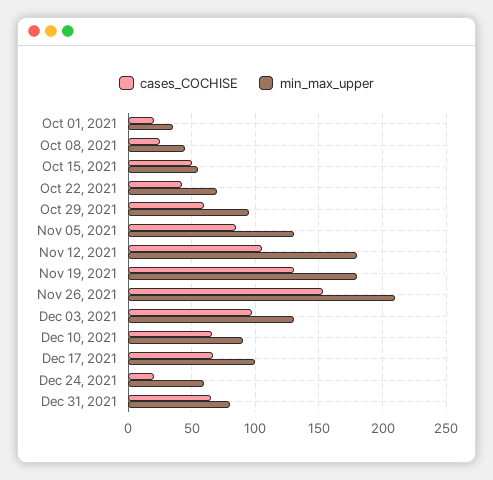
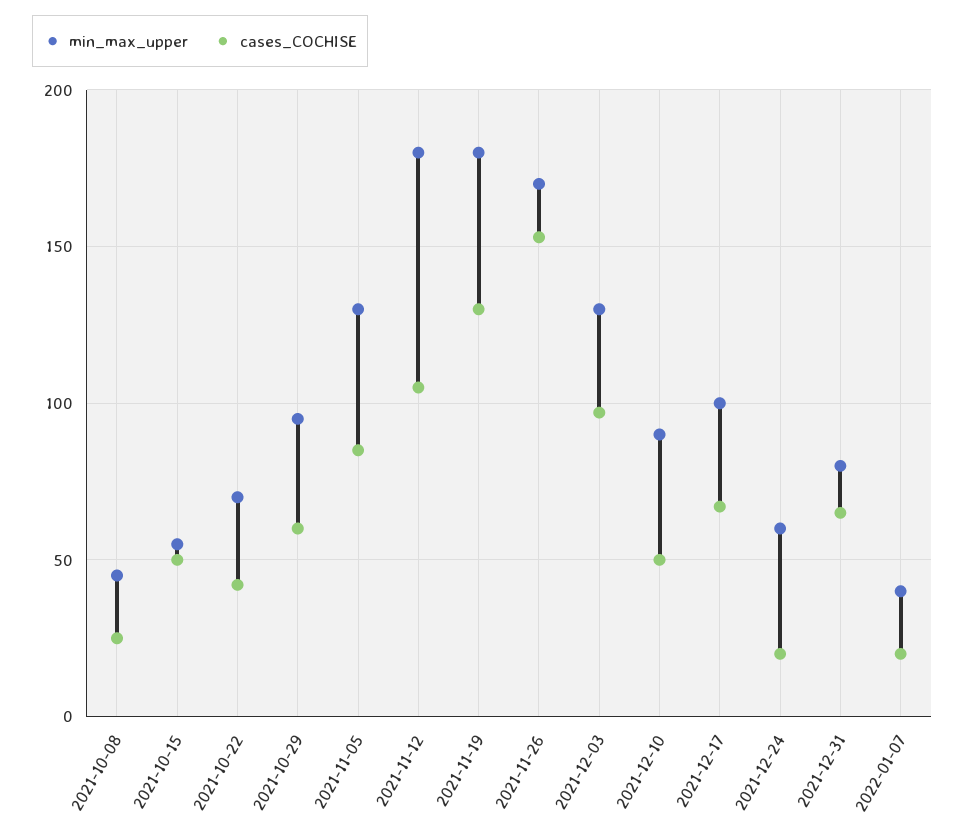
cases_COCHISE, Oct 01, 2021: 20 -> none
min_max_upper, Oct 01, 2021: 35 -> none
min_max_upper, Nov 26, 2021: 210 -> 170
cases_COCHISE, Dec 10, 2021: 65 -> 50
min_max_upper, 2022-01-07: none -> 40
cases_COCHISE, 2022-01-07: none -> 20

